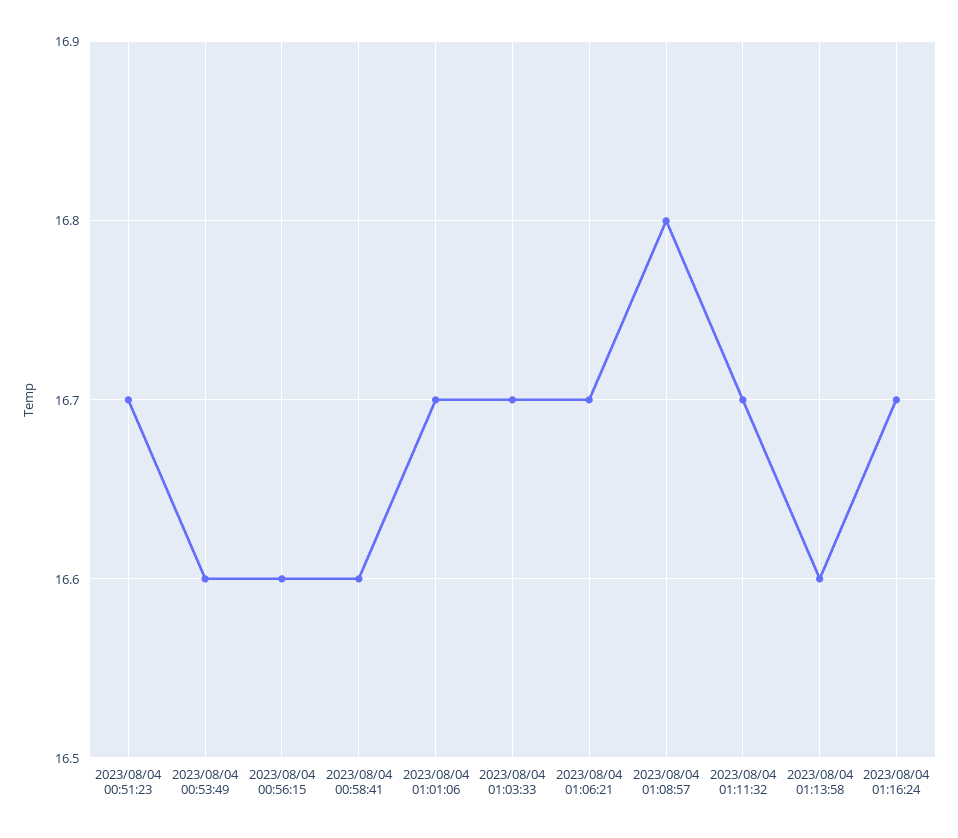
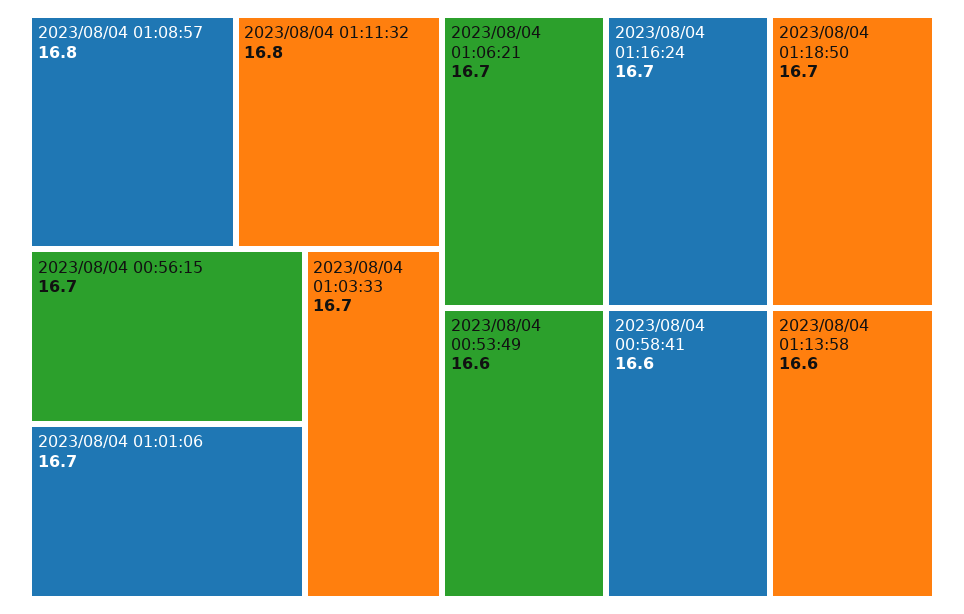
2023/08/04 00:51:23: 16.7 -> none
2023/08/04 00:56:15: 16.6 -> 16.7
2023/08/04 01:11:32: 16.7 -> 16.8
2023/08/04 01:18:50: none -> 16.7

